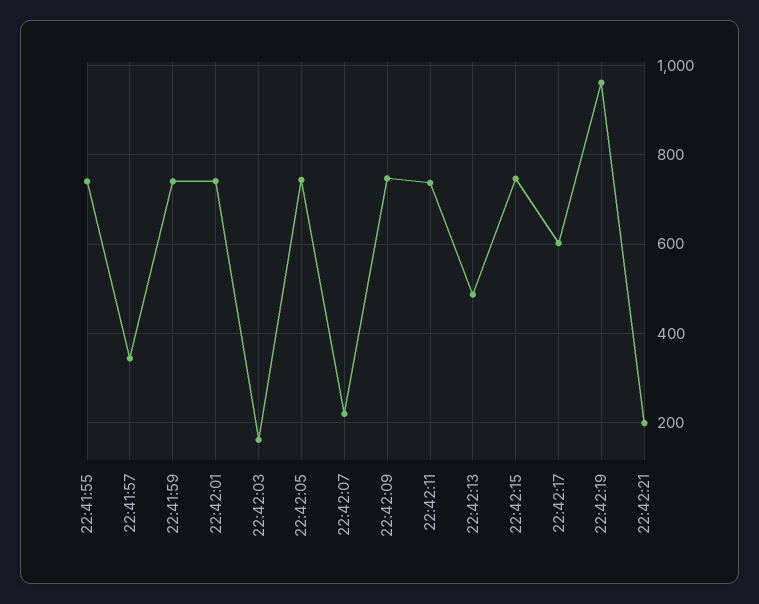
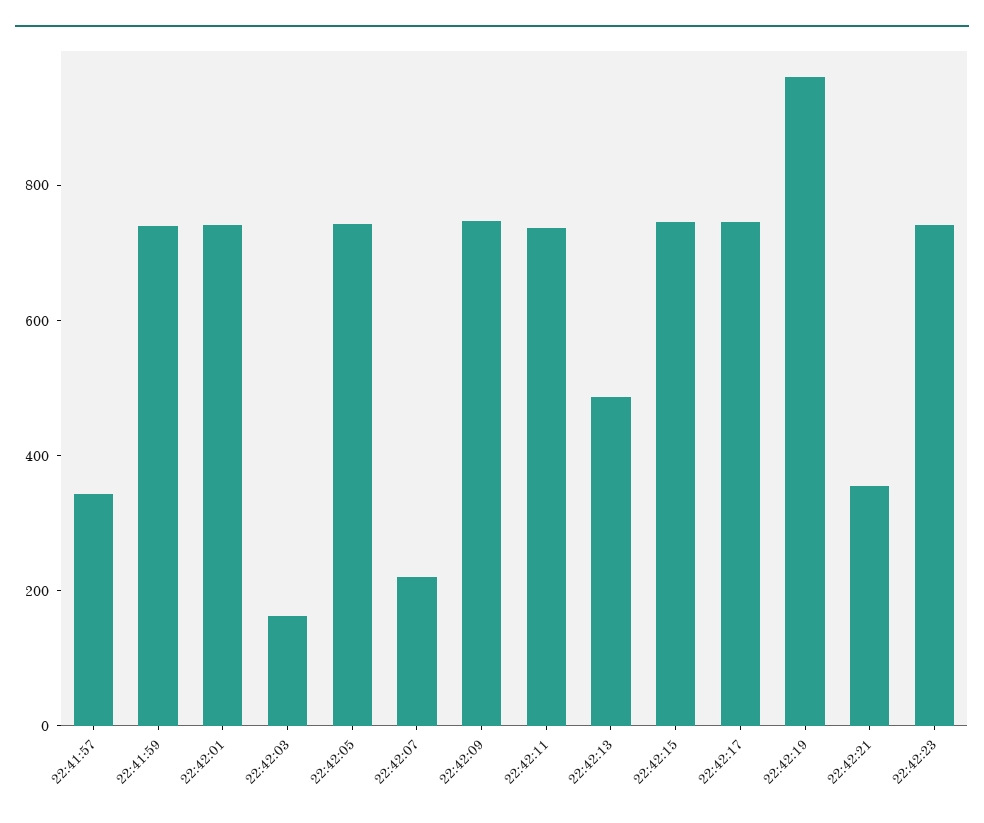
22:41:55: 740 -> none
22:42:17: 600 -> 750
22:42:21: 200 -> 350
22:42:23: none -> 750

